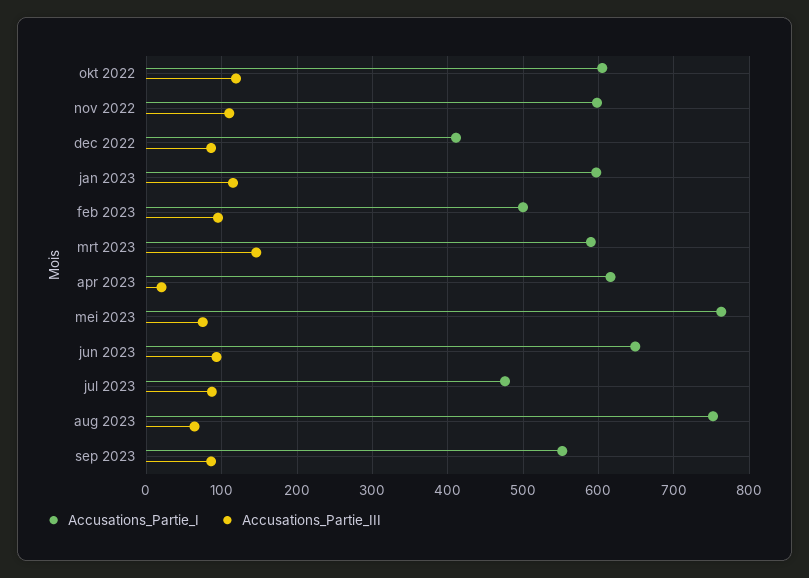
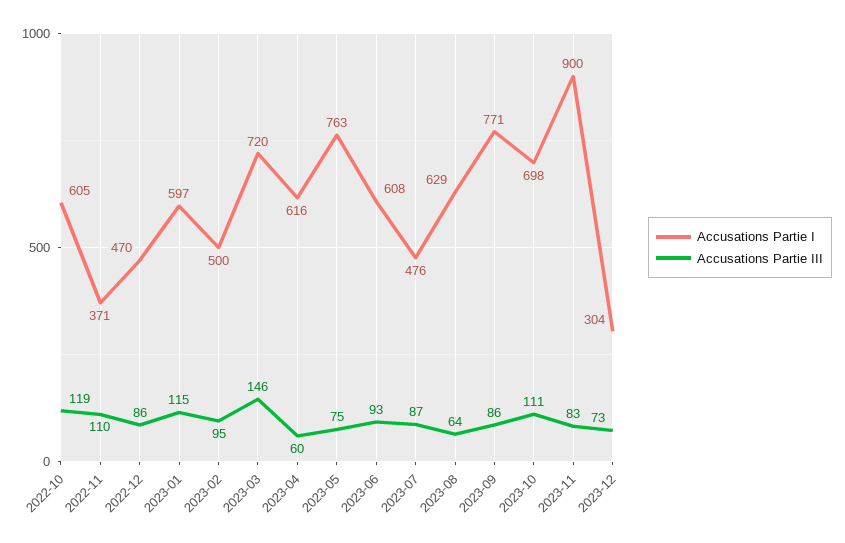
Accusations_Partie_I, nov 2022: 600 -> 371
Accusations_Partie_I, dec 2022: 410 -> 470
Accusations_Partie_I, mrt 2023: 590 -> 720
Accusations_Partie_III, apr 2023: 20 -> 60
Accusations_Partie_I, jun 2023: 650 -> 608
Accusations_Partie_I, aug 2023: 750 -> 629
Accusations_Partie_I, sep 2023: 550 -> 771
Accusations_Partie_I, 2023-10: none -> 698
Accusations_Partie_III, 2023-10: none -> 111
Accusations_Partie_I, 2023-11: none -> 900
Accusations_Partie_III, 2023-11: none -> 83
Accusations_Partie_I, 2023-12: none -> 304
Accusations_Partie_III, 2023-12: none -> 73

